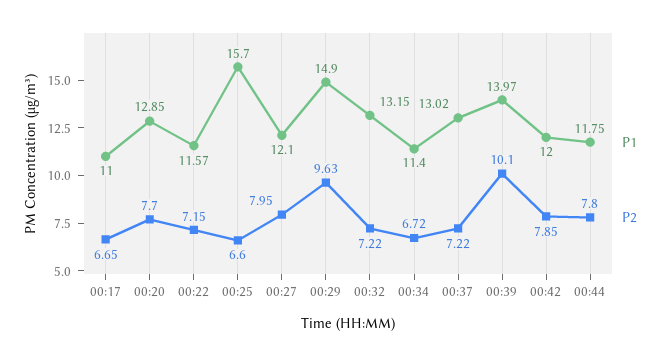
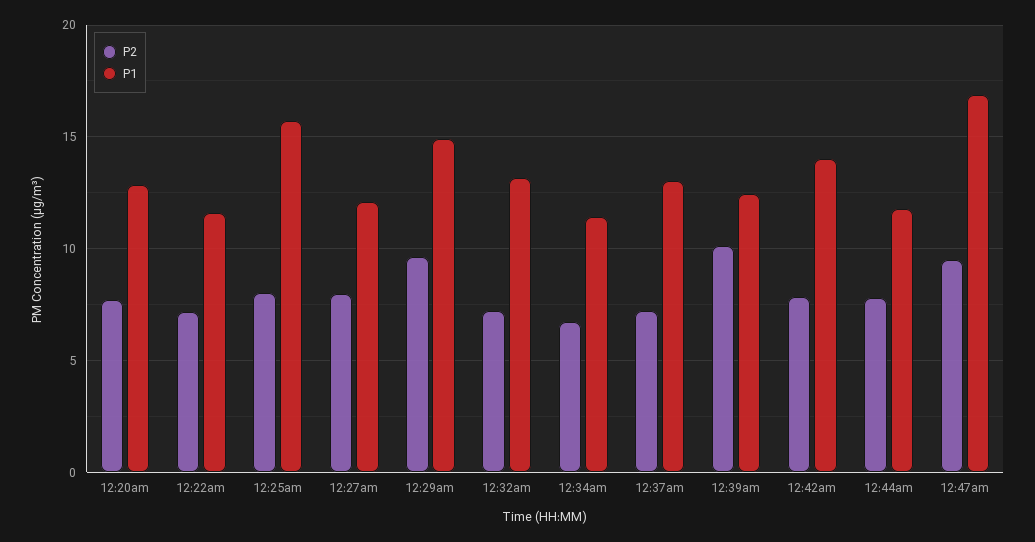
P1, 00:17: 11 -> none
P2, 00:17: 6.65 -> none
P2, 00:25: 6.6 -> 8
P1, 00:39: 13.97 -> 12.5
P1, 00:42: 12 -> 14
P2, 12:47am: none -> 9.5
P1, 12:47am: none -> 17

